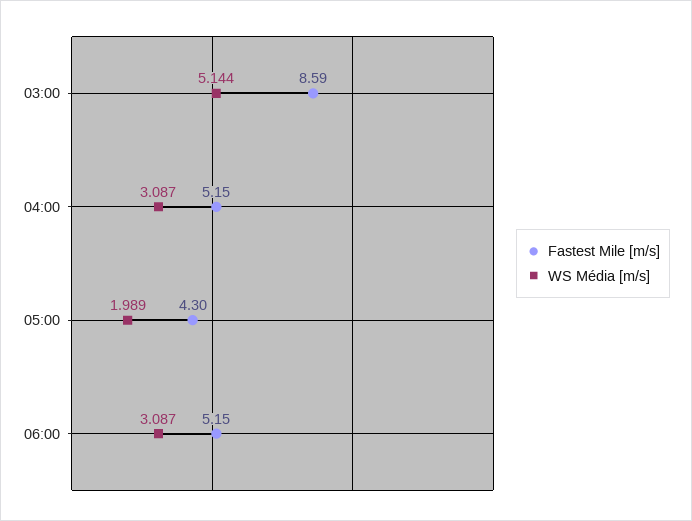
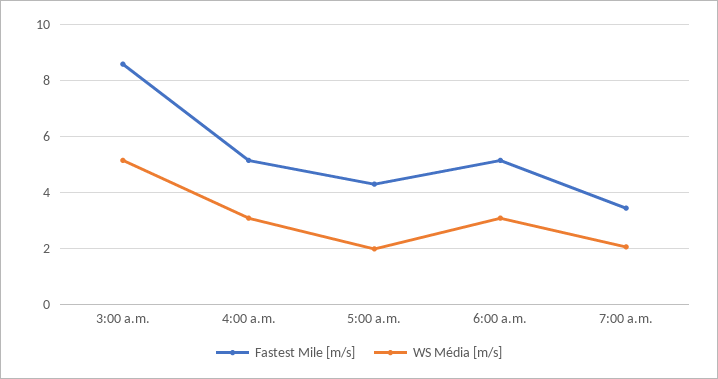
Fastest Mile [m/s], 7:00 a.m.: none -> 3.5
WS Média [m/s], 7:00 a.m.: none -> 2

